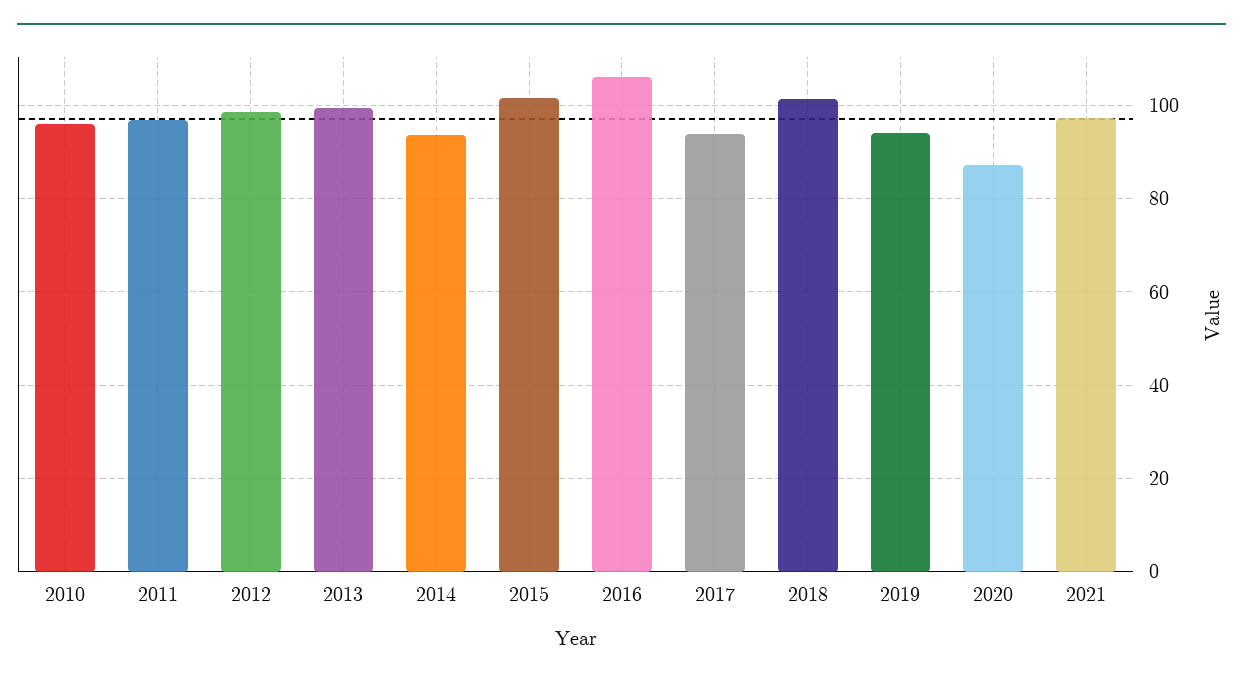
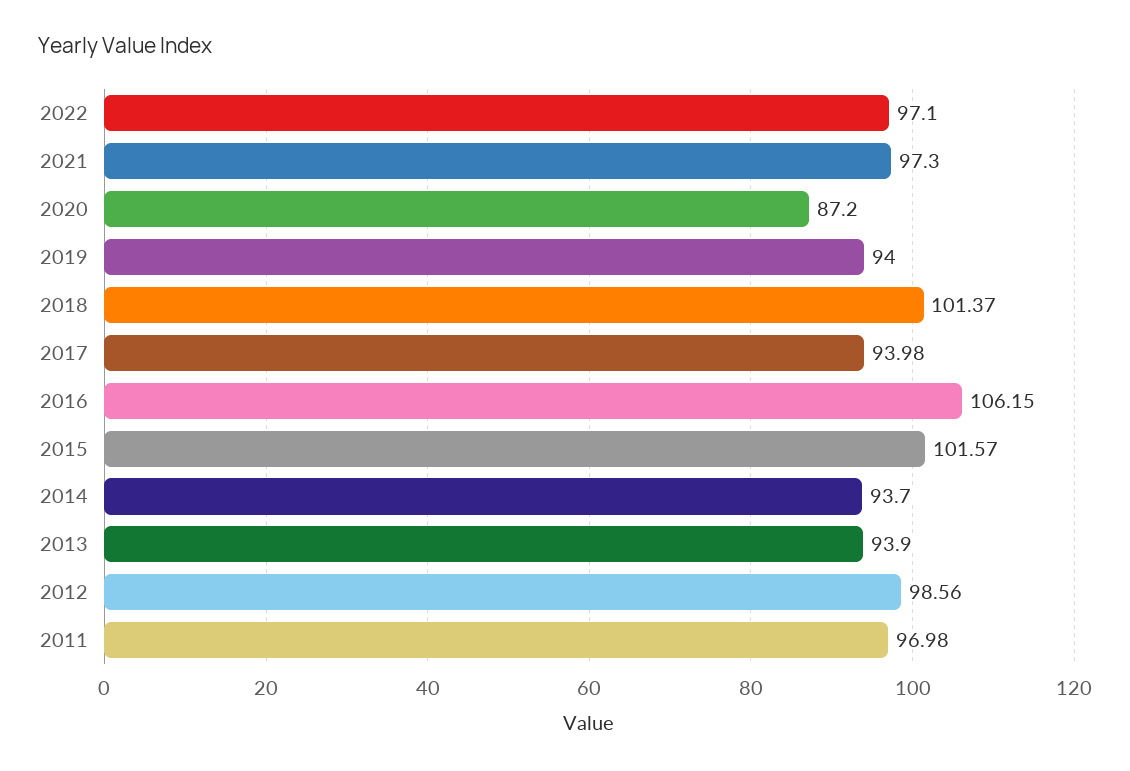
2010: 96 -> none
2013: 100 -> 93.9
2022: none -> 97.1

